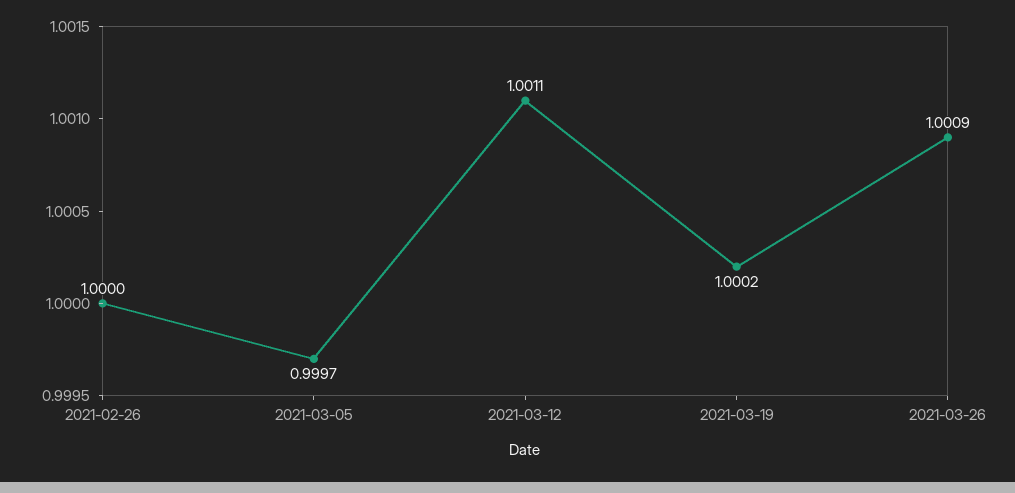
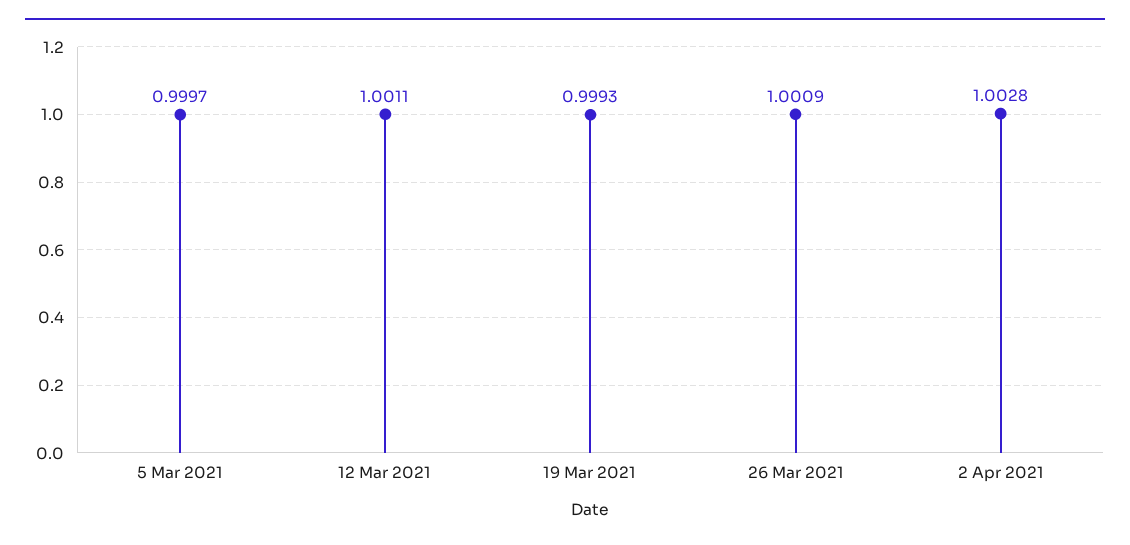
2021-02-26: 1 -> none
2021-03-19: 1.0002 -> 0.9993
2 Apr 2021: none -> 1.0028

